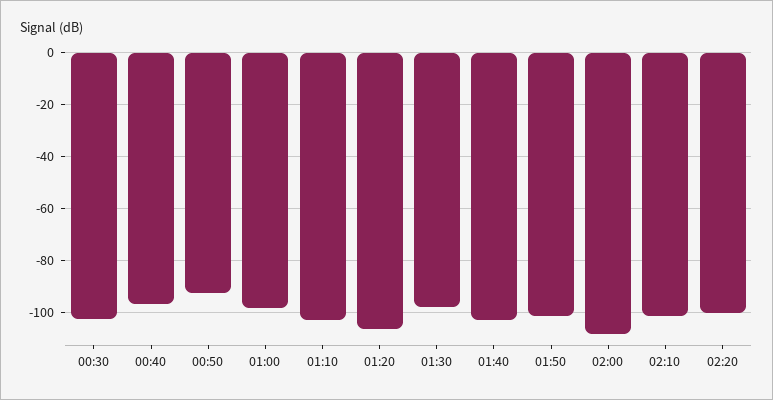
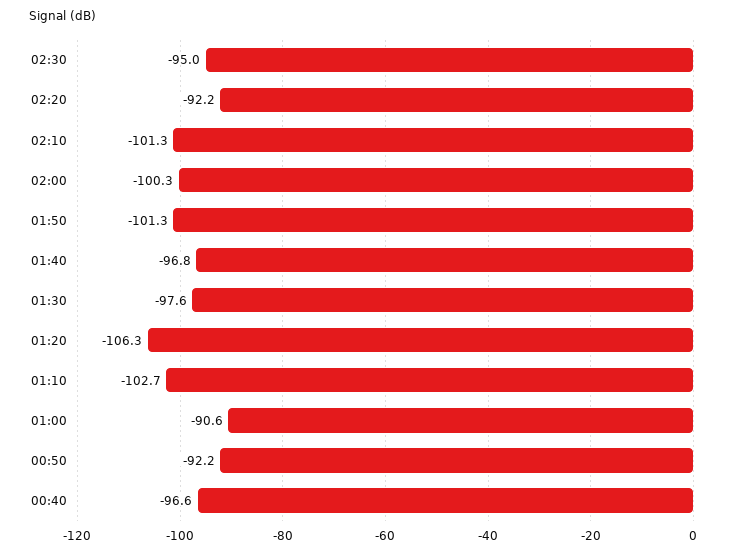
00:30: -102.5 -> none
01:00: -97.5 -> -90.6
01:40: -102.5 -> -96.8
02:00: -107.5 -> -100.3
02:20: -100 -> -92.2
02:30: none -> -95

